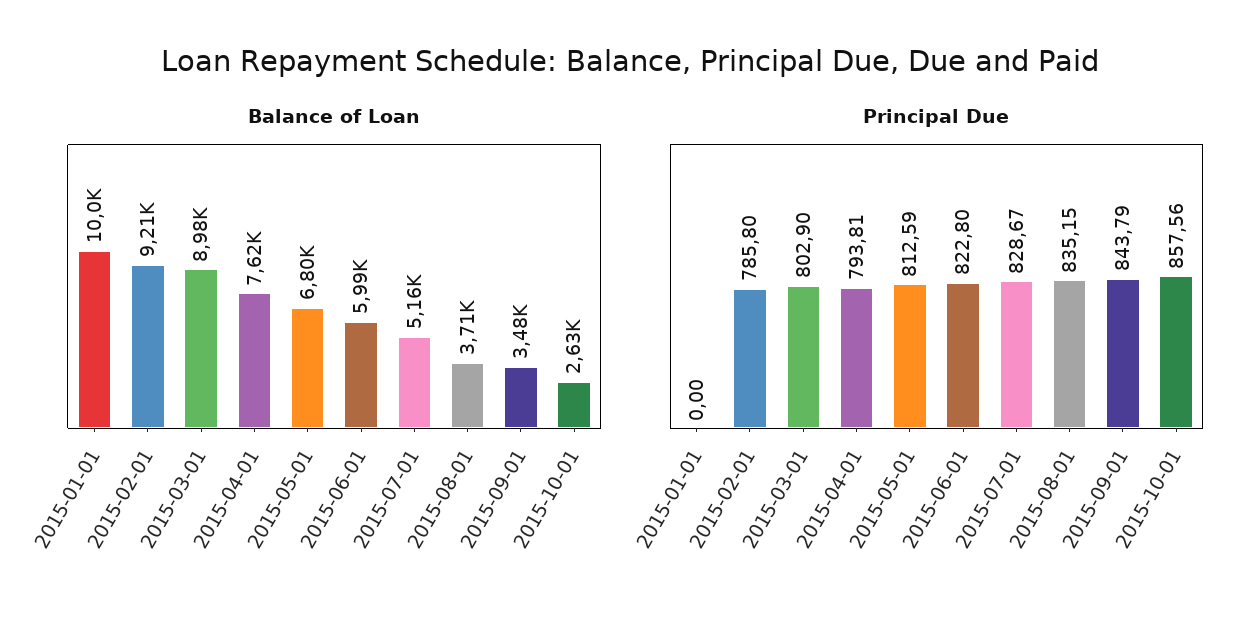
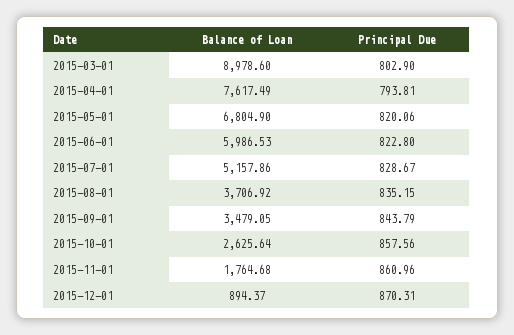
Balance of Loan, 2015-01-01: 10000 -> none
Balance of Loan, 2015-02-01: 9210 -> none
Principal Due, 2015-01-01: 0 -> none
Principal Due, 2015-02-01: 785.8 -> none
Principal Due, 2015-05-01: 812.59 -> 820.06
Balance of Loan, 2015-11-01: none -> 1764.68
Principal Due, 2015-11-01: none -> 860.96
Balance of Loan, 2015-12-01: none -> 894.37
Principal Due, 2015-12-01: none -> 870.31

